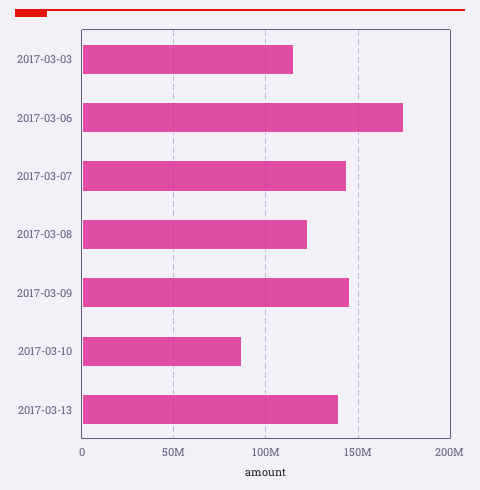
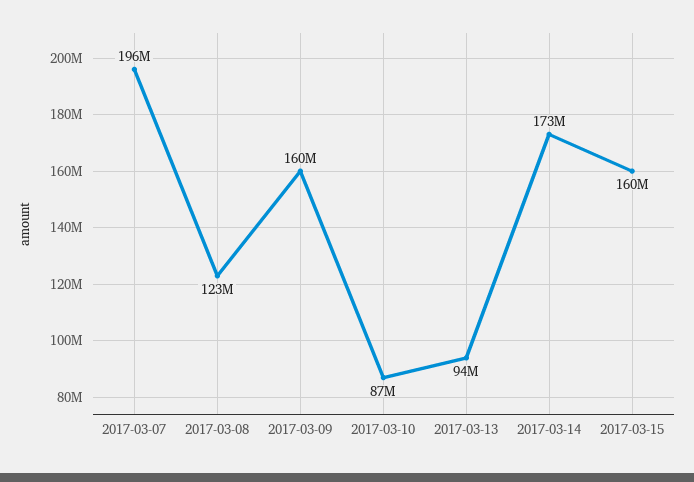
2017-03-03: 115000000 -> none
2017-03-06: 175000000 -> none
2017-03-07: 145000000 -> 196000000
2017-03-09: 145000000 -> 160000000
2017-03-13: 140000000 -> 94000000
2017-03-14: none -> 173000000
2017-03-15: none -> 160000000

